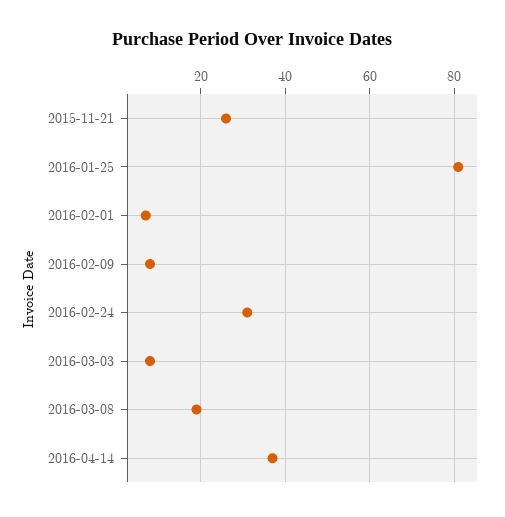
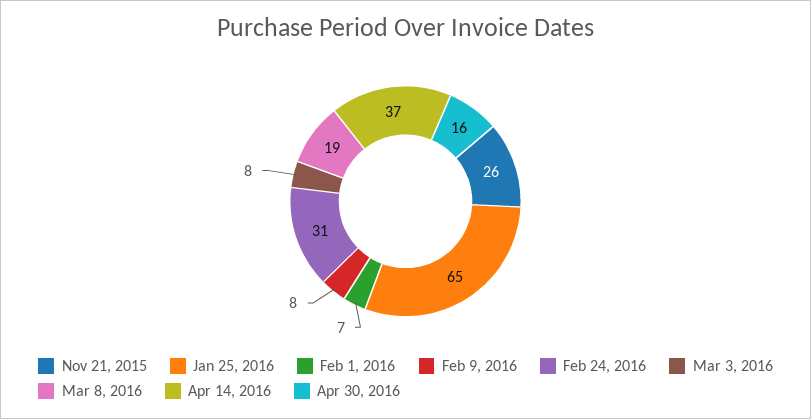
2016-01-25: 80 -> 65
Apr 30, 2016: none -> 16

